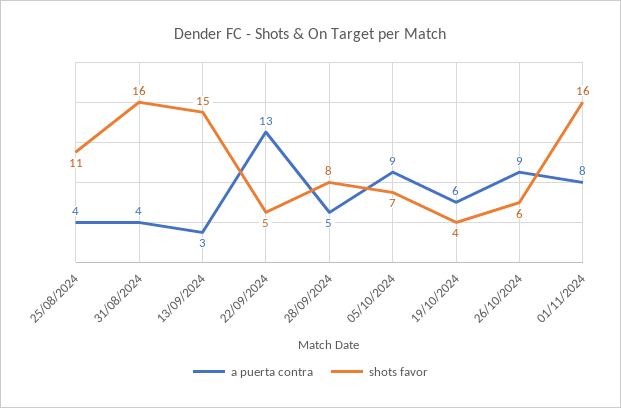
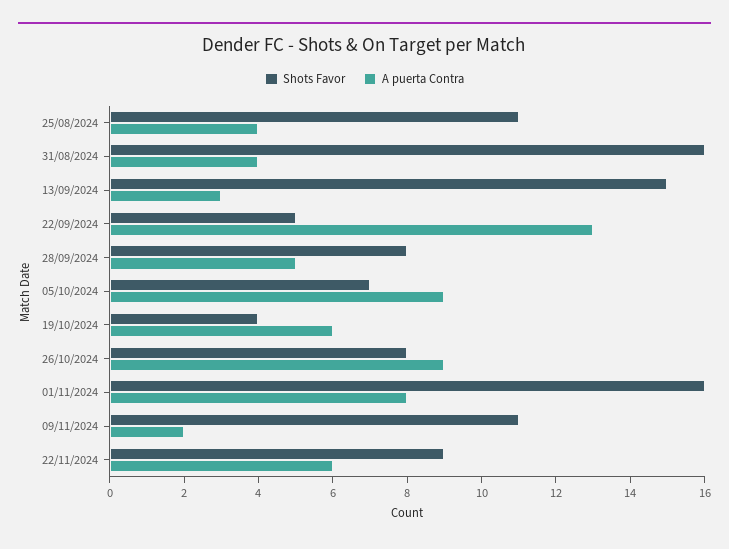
shots favor, 26/10/2024: 6 -> 8
shots favor, 09/11/2024: none -> 11
a puerta contra, 09/11/2024: none -> 2
shots favor, 22/11/2024: none -> 9
a puerta contra, 22/11/2024: none -> 6

